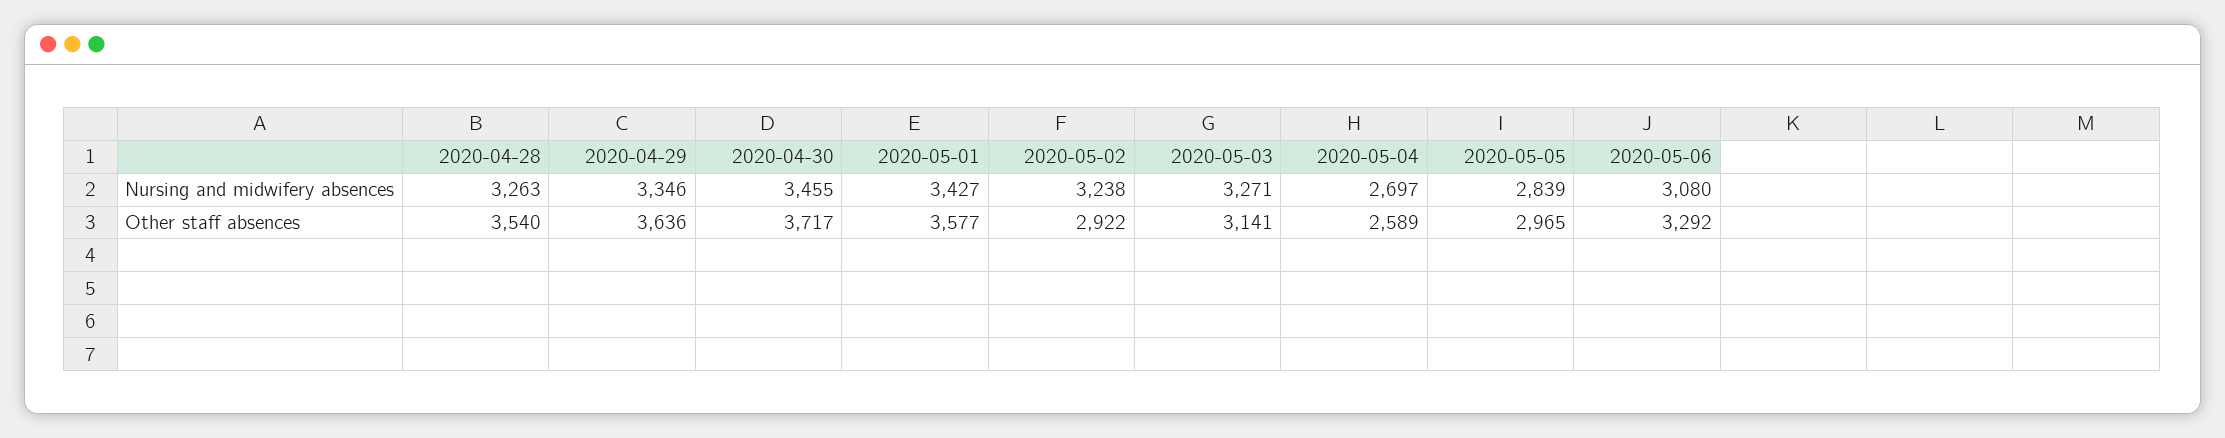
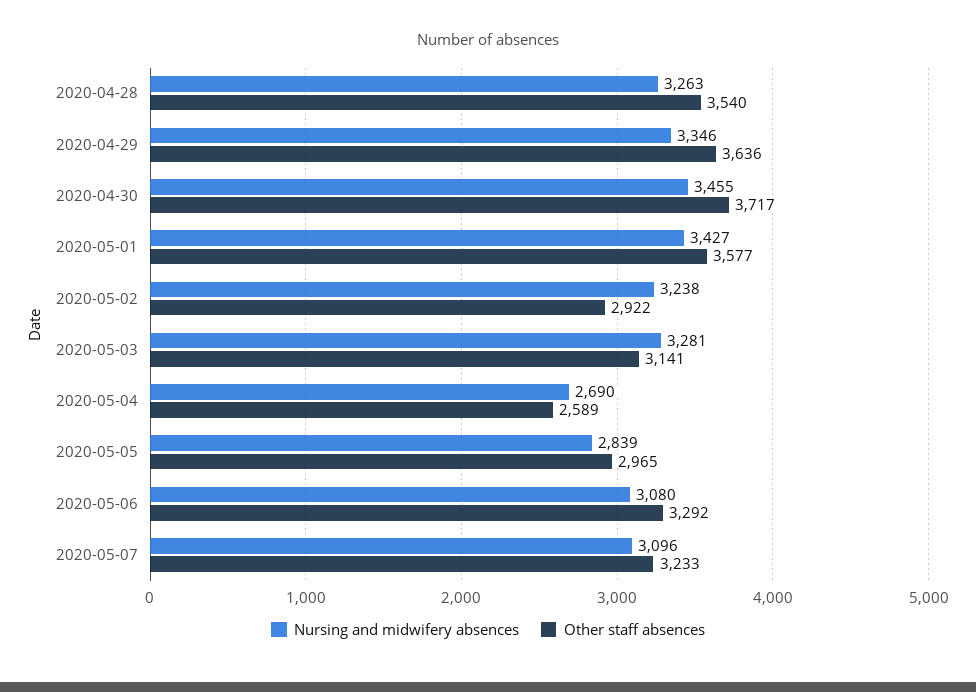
Nursing and midwifery absences, 2020-05-03: 3271 -> 3281
Nursing and midwifery absences, 2020-05-04: 2697 -> 2690
Nursing and midwifery absences, 2020-05-07: none -> 3096
Other staff absences, 2020-05-07: none -> 3233

